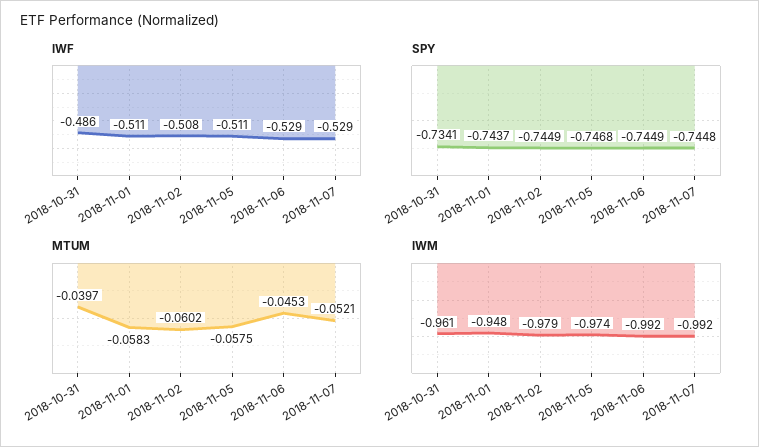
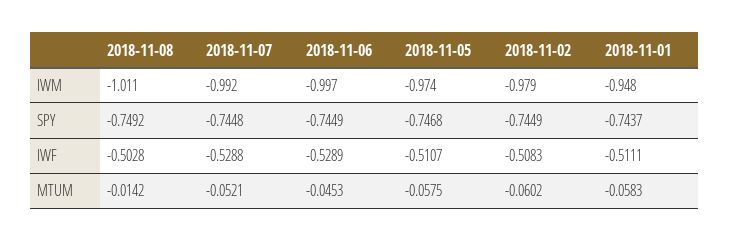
IWF, 2018-10-31: -0.486 -> none
SPY, 2018-10-31: -0.7341 -> none
MTUM, 2018-10-31: -0.0397 -> none
IWM, 2018-10-31: -0.961 -> none
IWM, 2018-11-06: -0.992 -> -0.997
IWM, 2018-11-08: none -> -1.011
SPY, 2018-11-08: none -> -0.7492
IWF, 2018-11-08: none -> -0.5028
MTUM, 2018-11-08: none -> -0.0142

